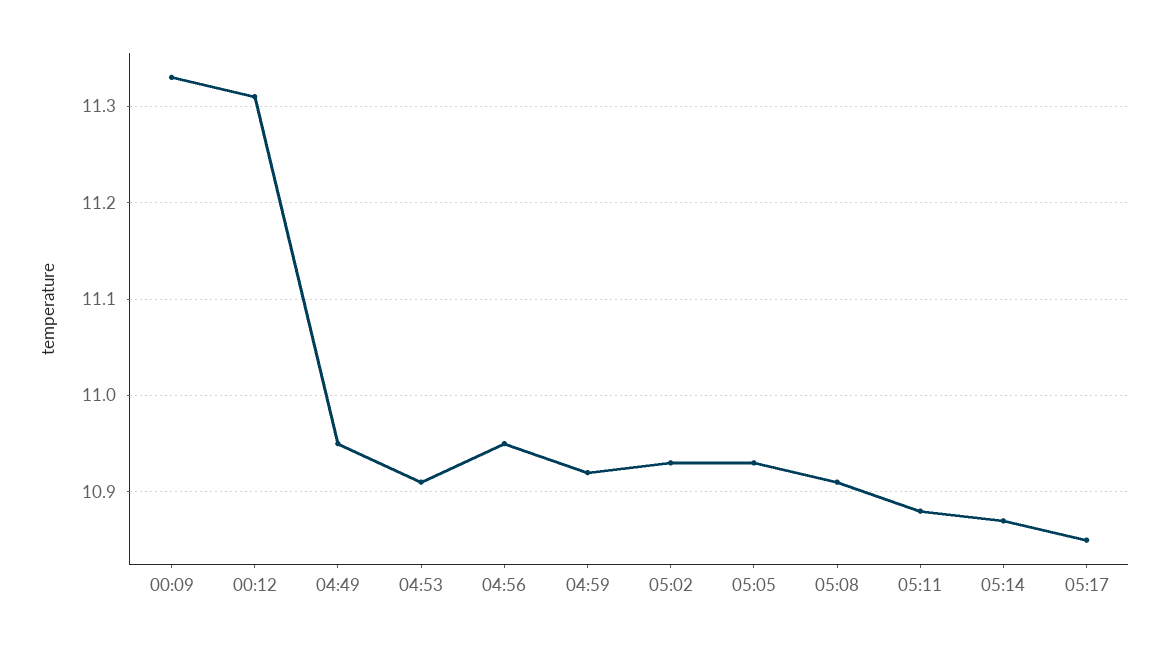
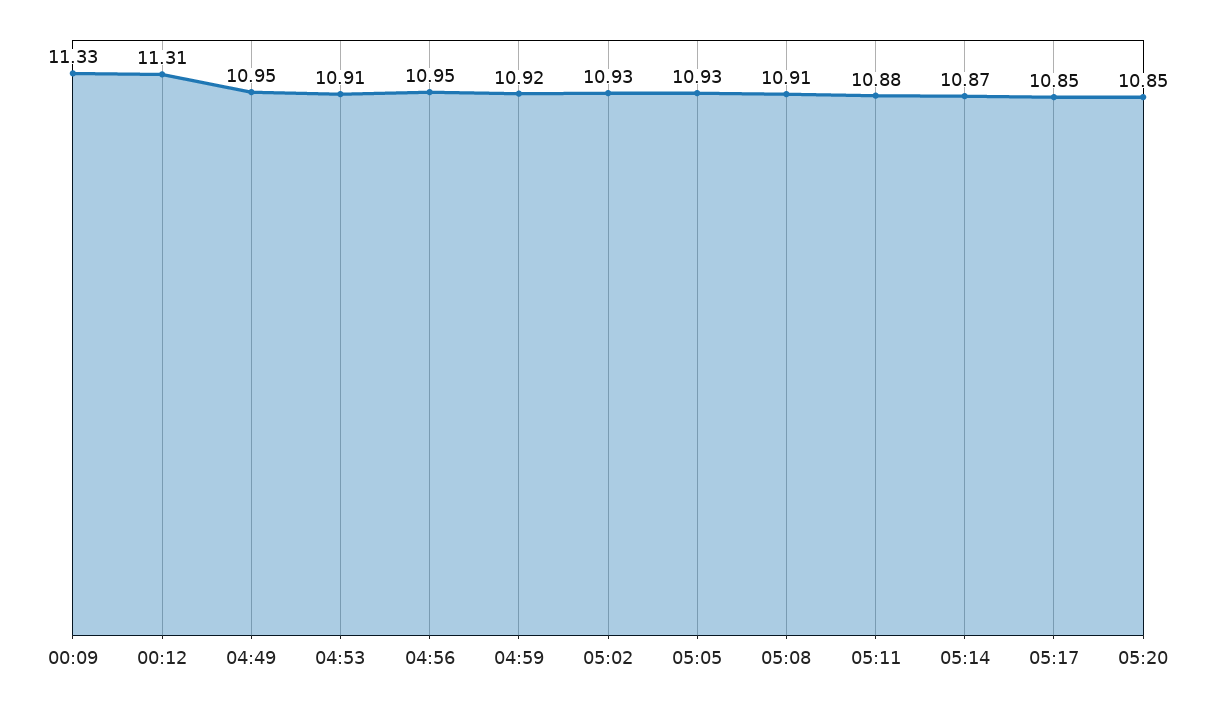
05:20: none -> 10.85

